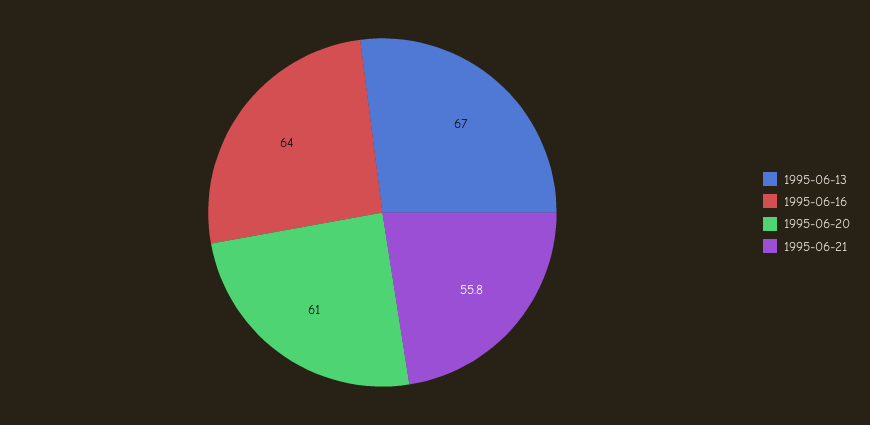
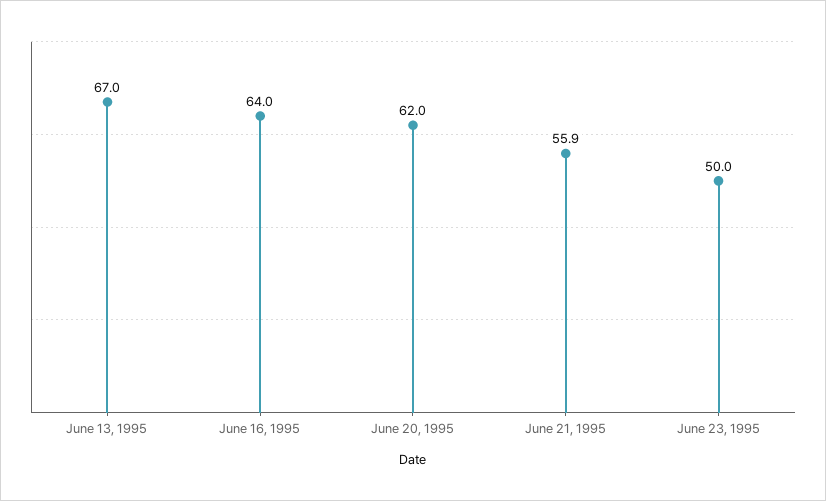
1995-06-20: 61 -> 62
1995-06-21: 55.8 -> 55.9
June 23, 1995: none -> 50

